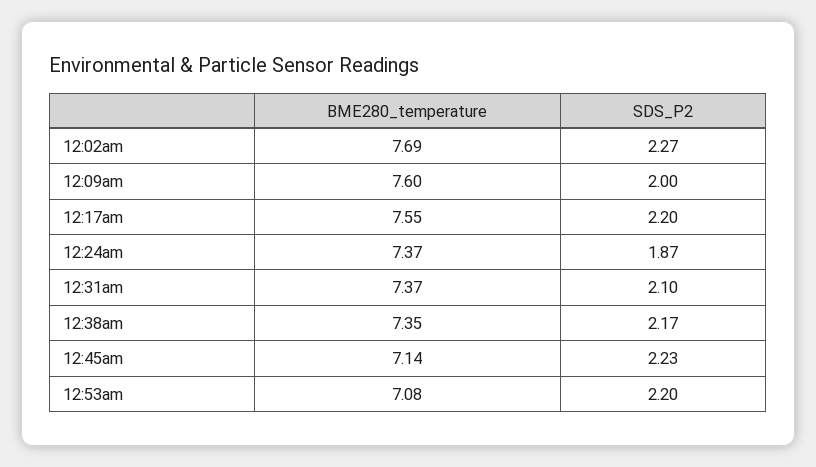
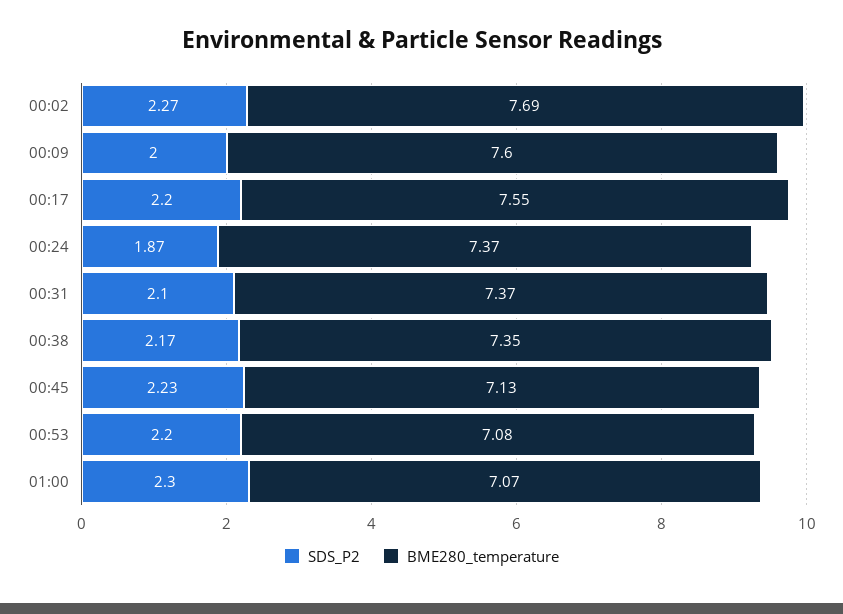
BME280_temperature, 12:45am: 7.14 -> 7.13
SDS_P2, 01:00: none -> 2.3
BME280_temperature, 01:00: none -> 7.07

